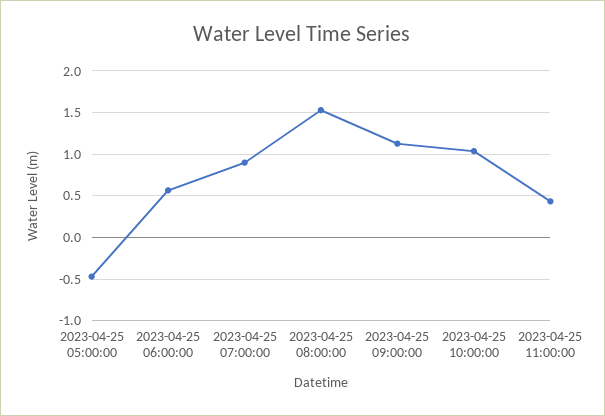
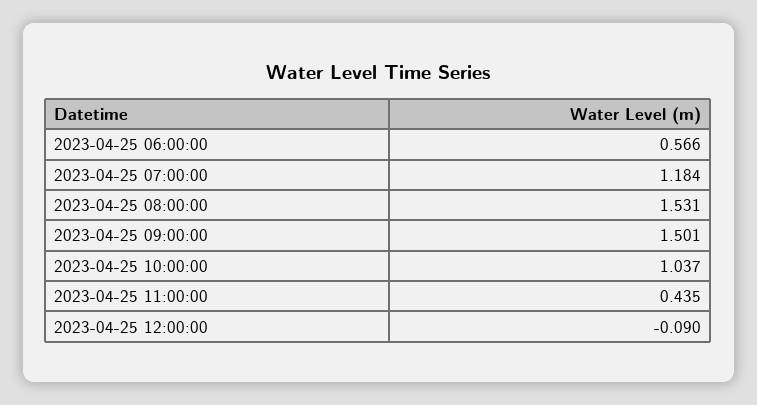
2023-04-25 05:00:00: -0.5 -> none
2023-04-25 07:00:00: 0.9 -> 1.184
2023-04-25 09:00:00: 1.1 -> 1.501
2023-04-25 12:00:00: none -> -0.09

